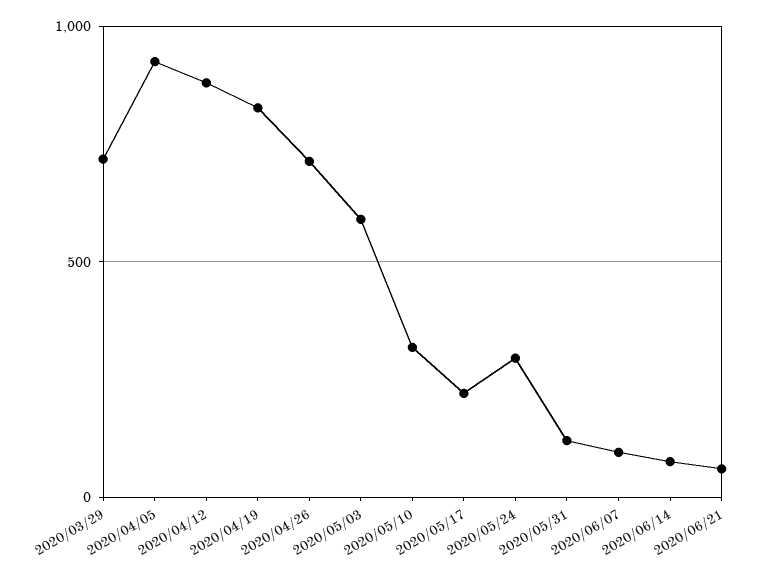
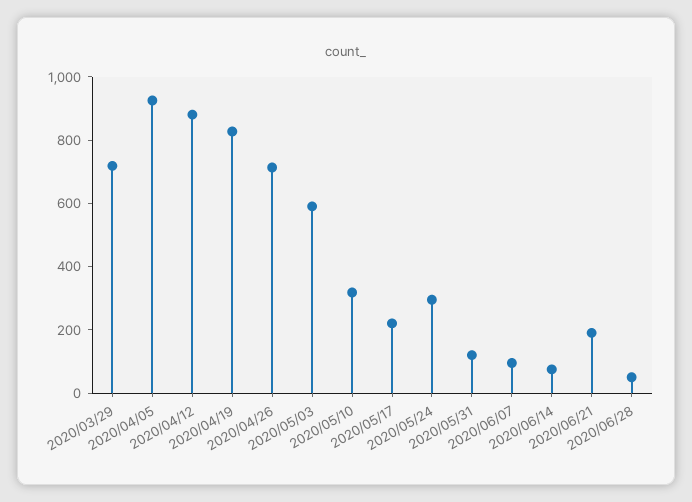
2020/06/21: 50 -> 200
2020/06/28: none -> 50

